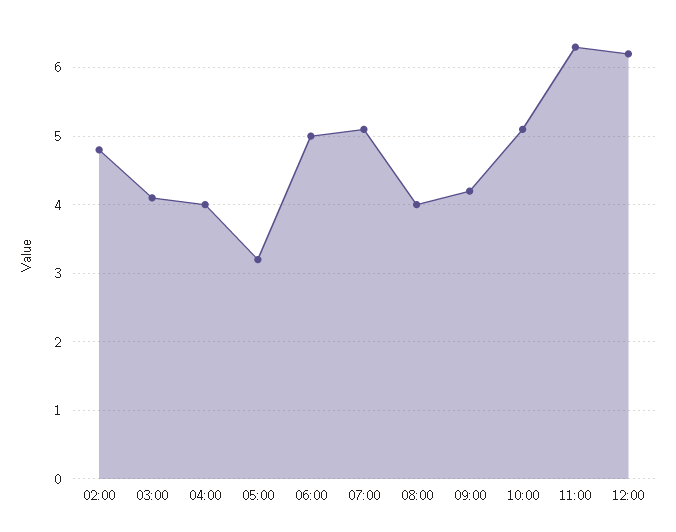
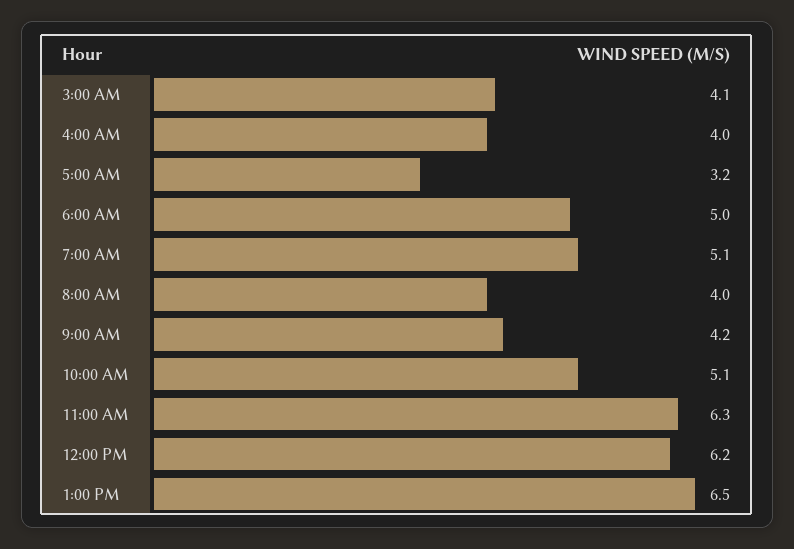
02:00: 4.8 -> none
1:00 PM: none -> 6.5

